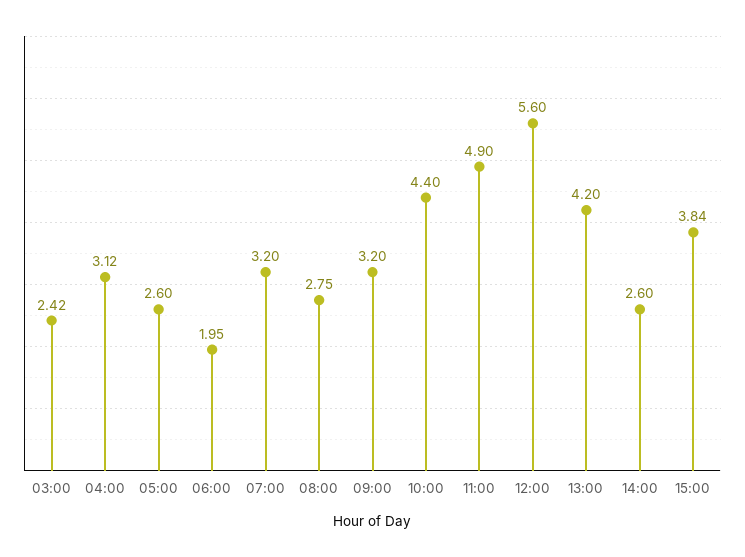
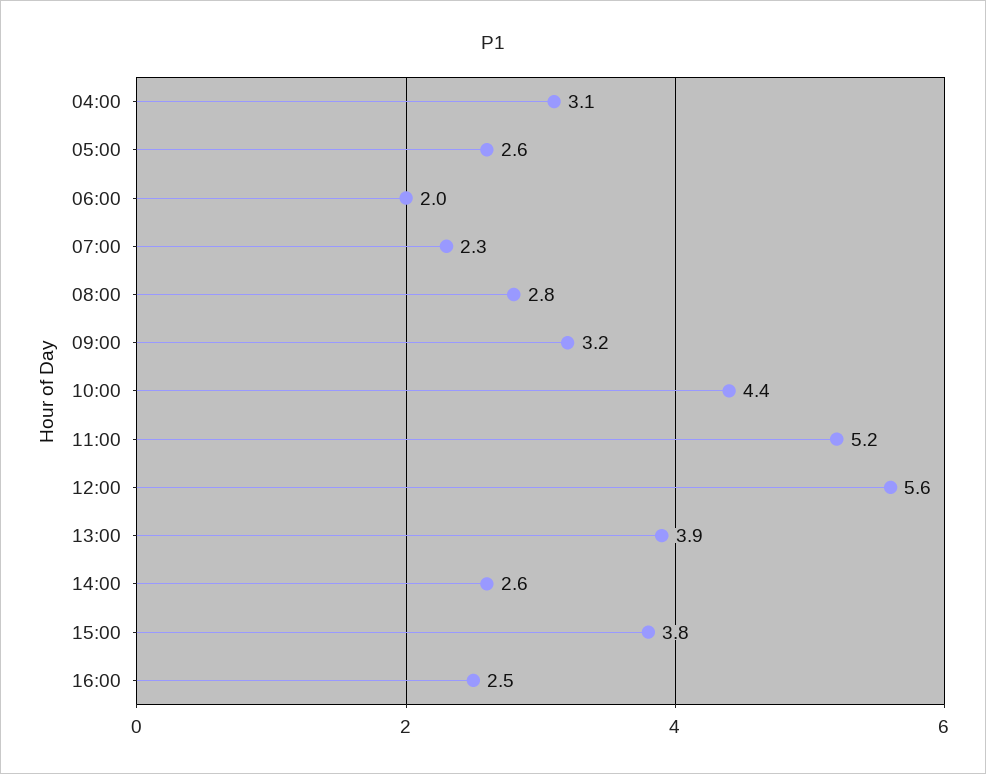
03:00: 2.42 -> none
07:00: 3.2 -> 2.3
11:00: 4.9 -> 5.2
13:00: 4.2 -> 3.9
16:00: none -> 2.5

